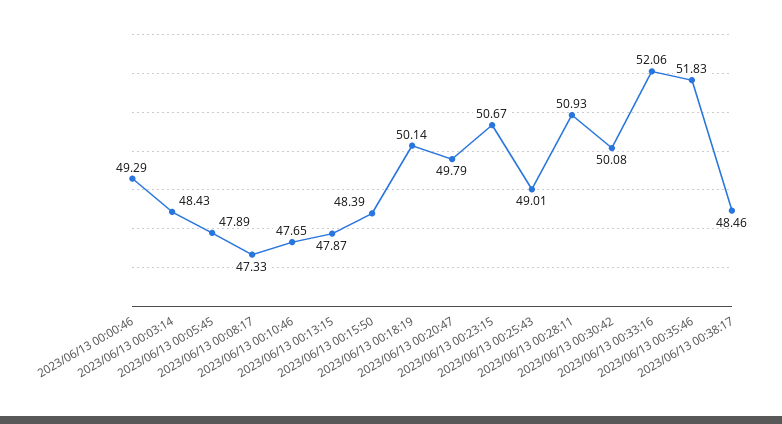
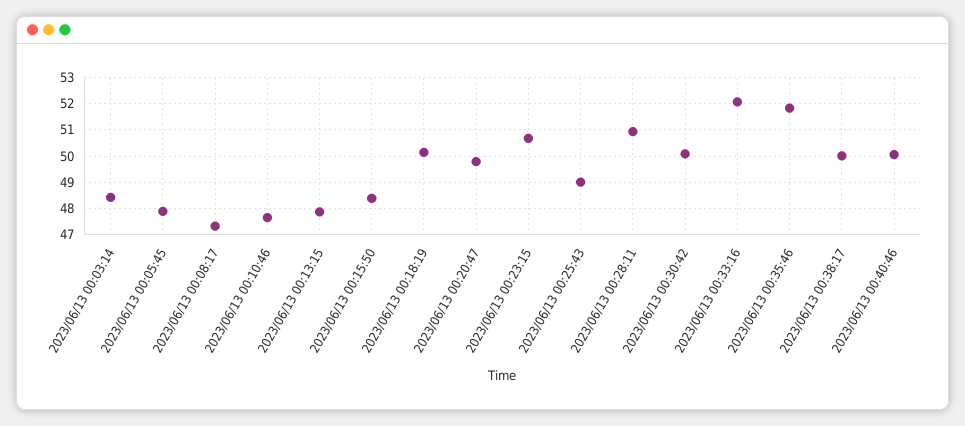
2023/06/13 00:00:46: 49.29 -> none
2023/06/13 00:38:17: 48.46 -> 50
2023/06/13 00:40:46: none -> 50

